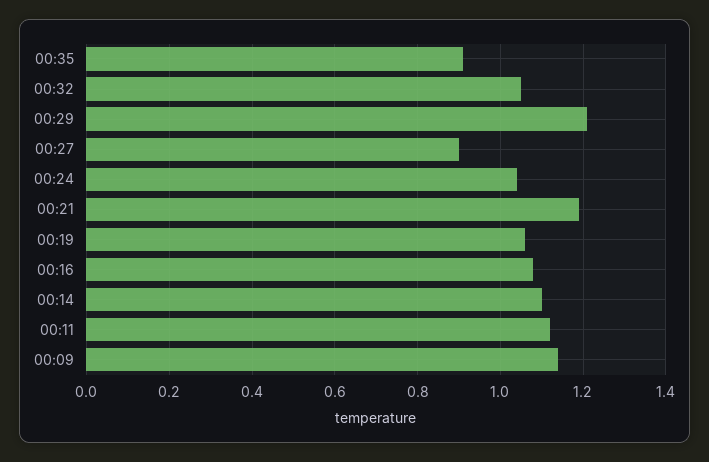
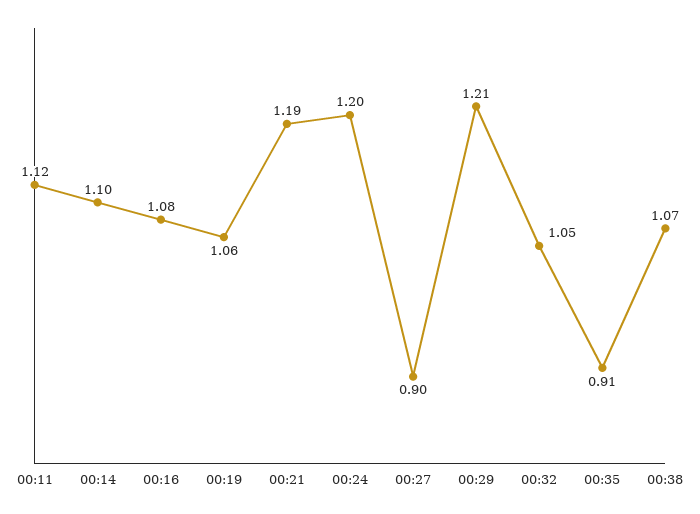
00:24: 1.05 -> 1.2
00:09: 1.15 -> none
00:38: none -> 1.07

